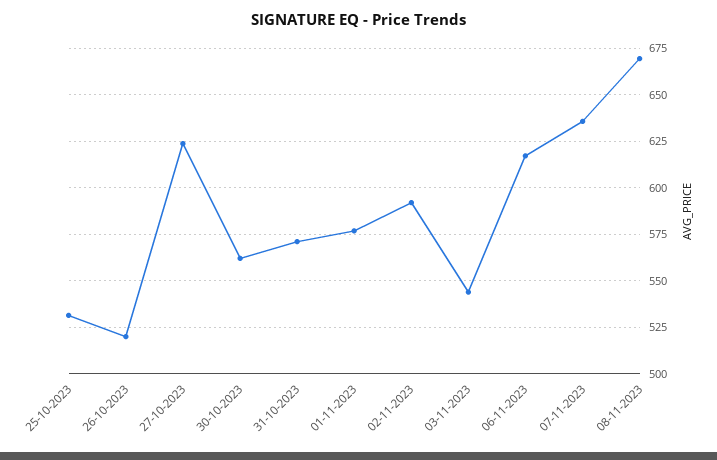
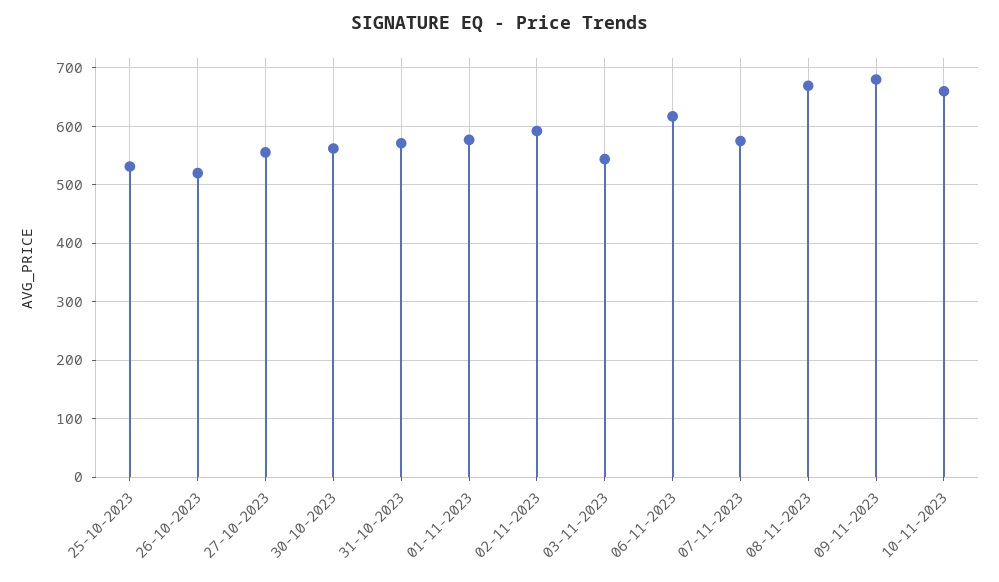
27-10-2023: 625 -> 560
07-11-2023: 635 -> 580
09-11-2023: none -> 680
10-11-2023: none -> 660

